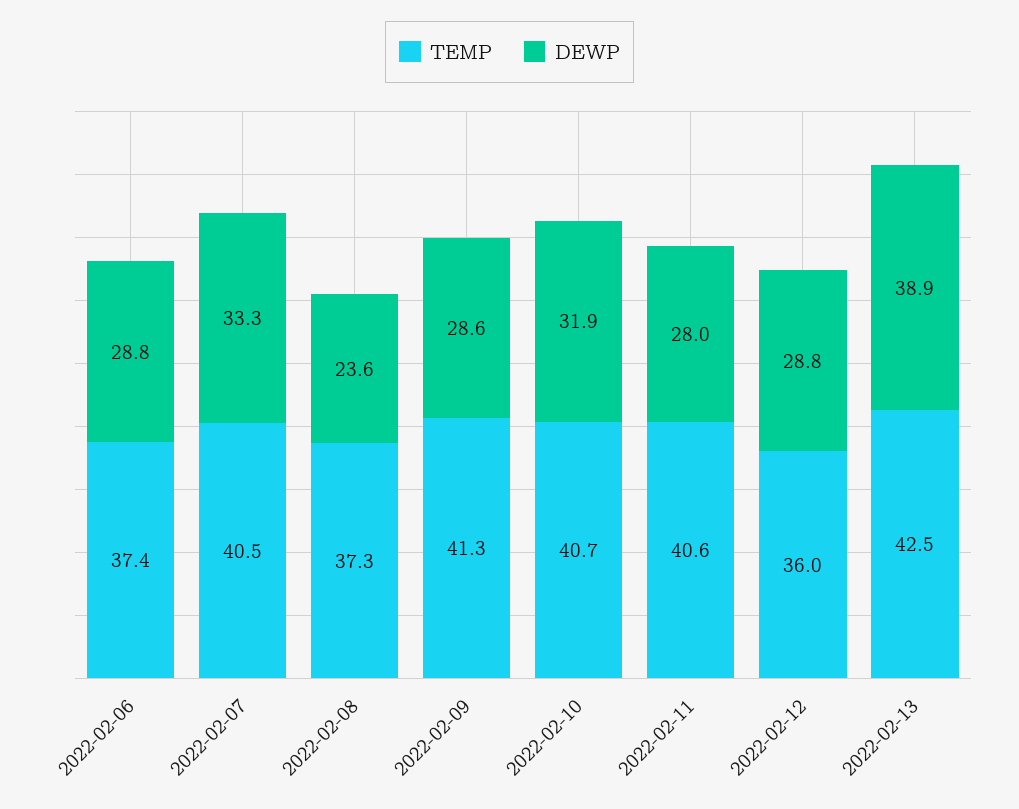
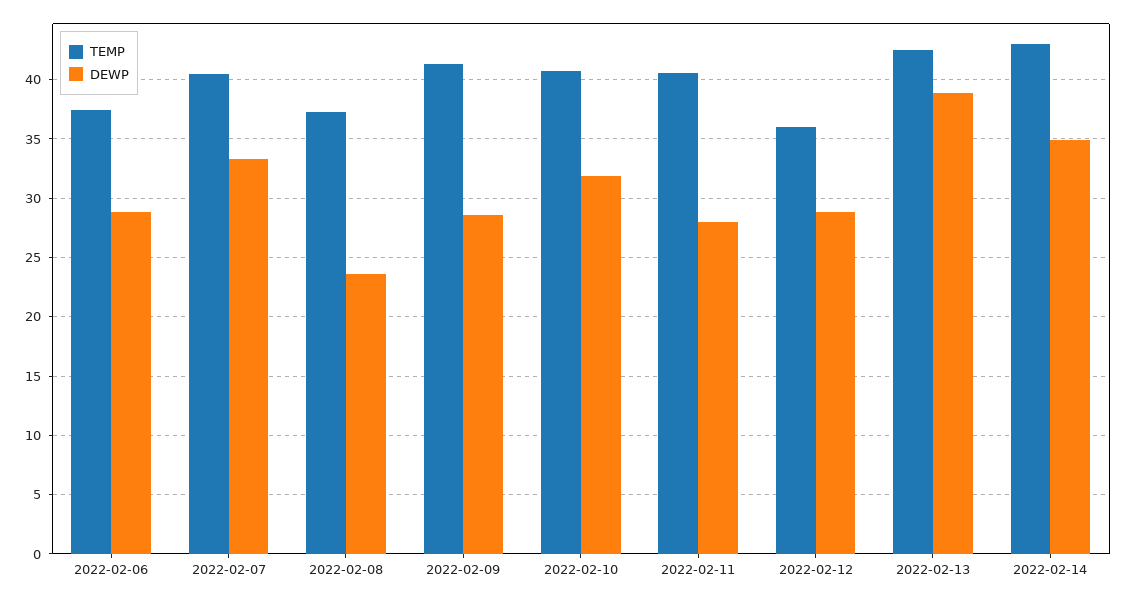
TEMP, 2022-02-14: none -> 43
DEWP, 2022-02-14: none -> 35

